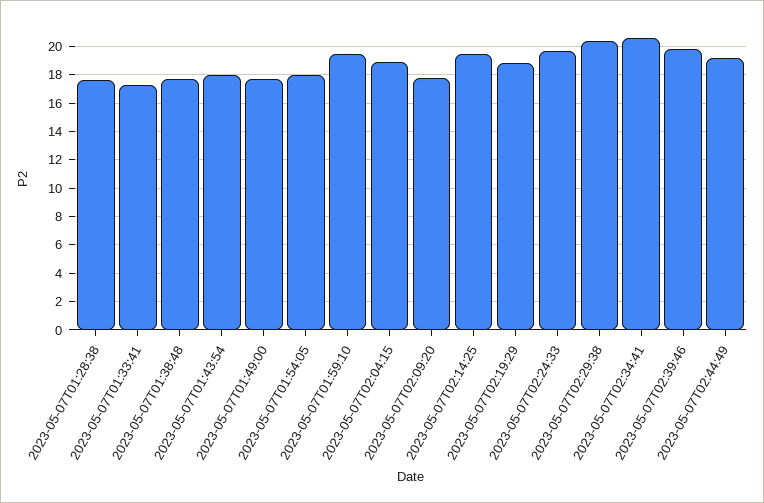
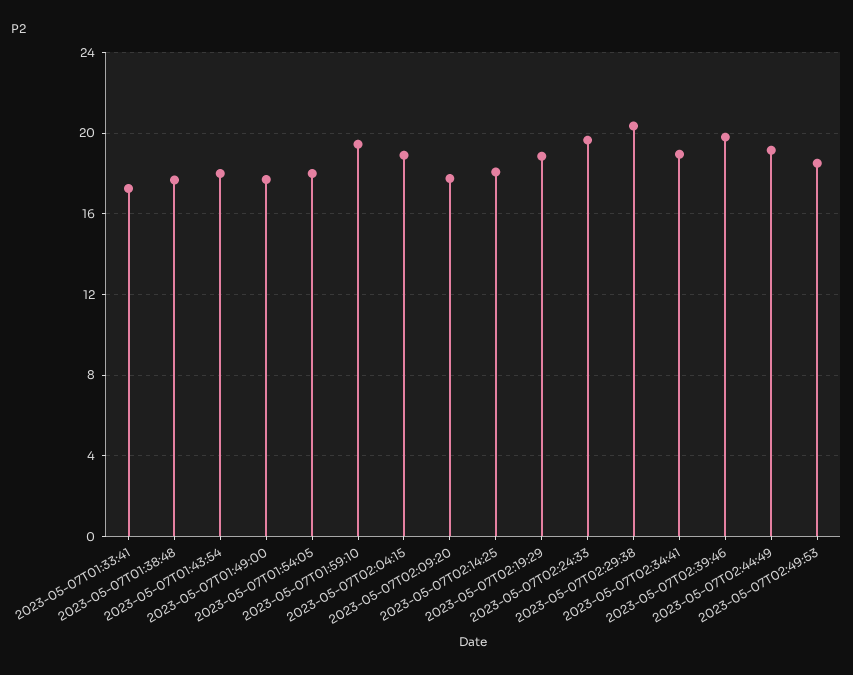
2023-05-07T01:28:38: 17.5 -> none
2023-05-07T02:14:25: 19.5 -> 18
2023-05-07T02:34:41: 20.5 -> 19
2023-05-07T02:49:53: none -> 18.5

